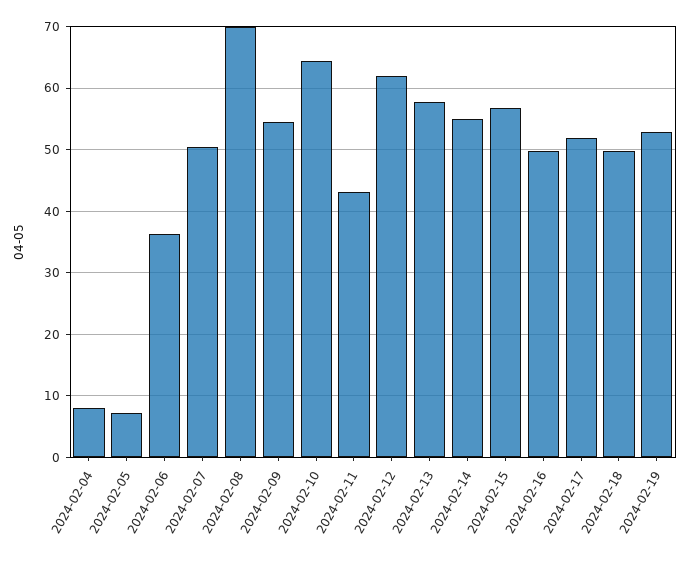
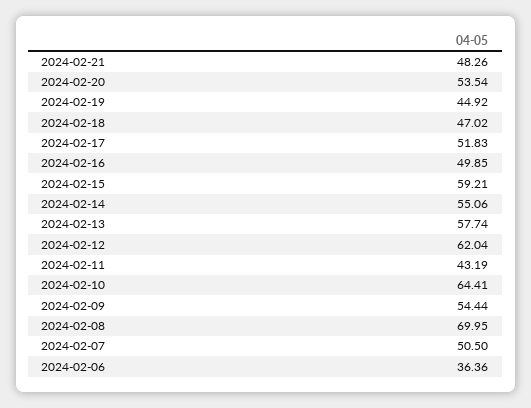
2024-02-04: 8 -> none
2024-02-05: 7 -> none
2024-02-15: 57 -> 59.21
2024-02-18: 50 -> 47.02
2024-02-19: 53 -> 44.92
2024-02-21: none -> 48.26
2024-02-20: none -> 53.54

